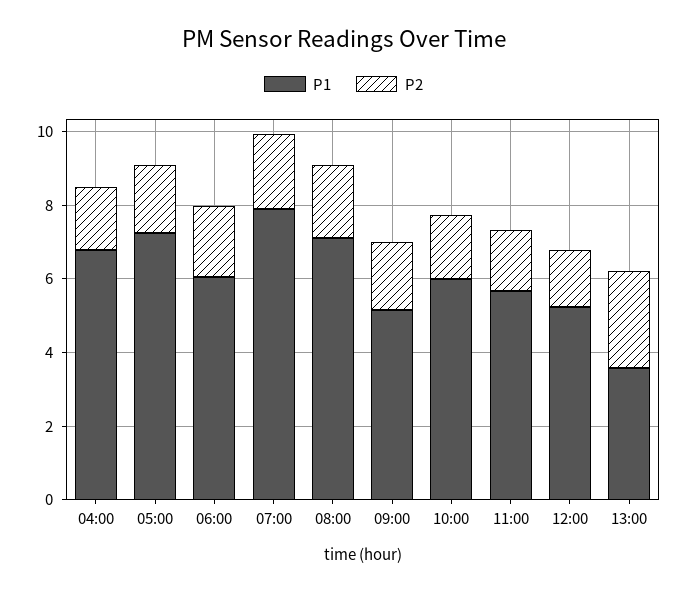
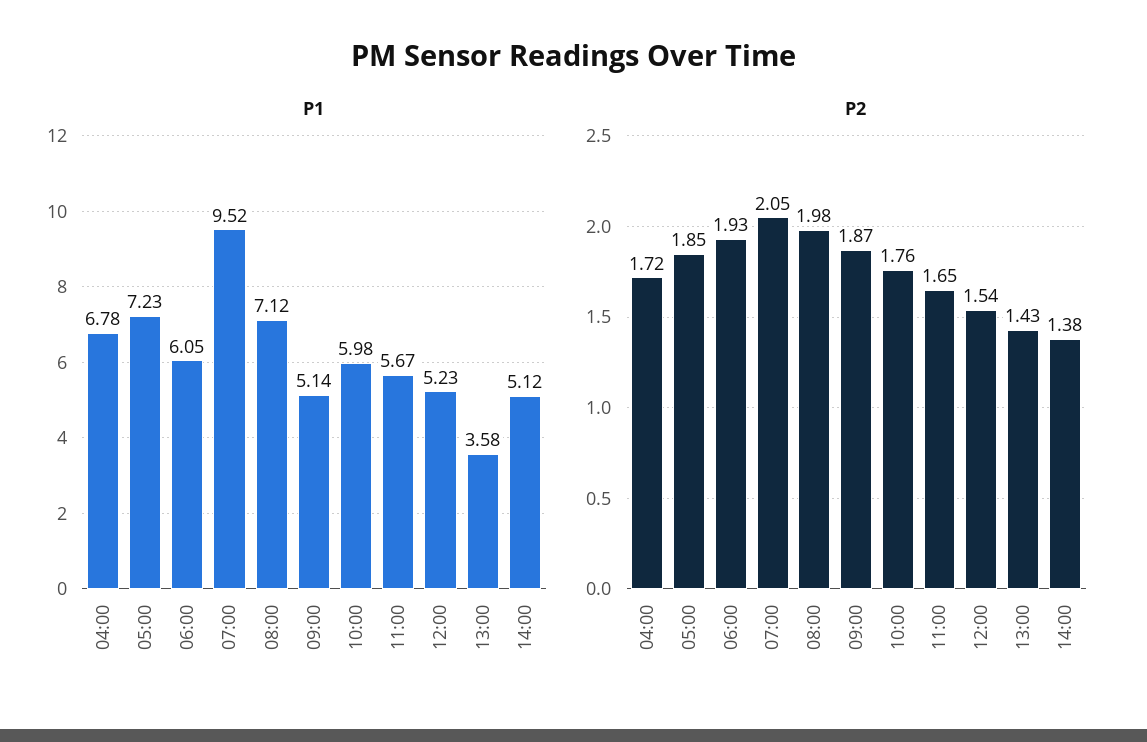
P1, 07:00: 8 -> 9.52
P2, 13:00: 2.5 -> 1.43
P1, 14:00: none -> 5.12
P2, 14:00: none -> 1.38

